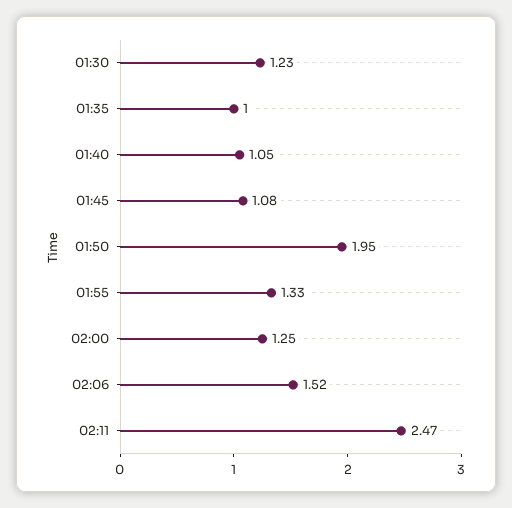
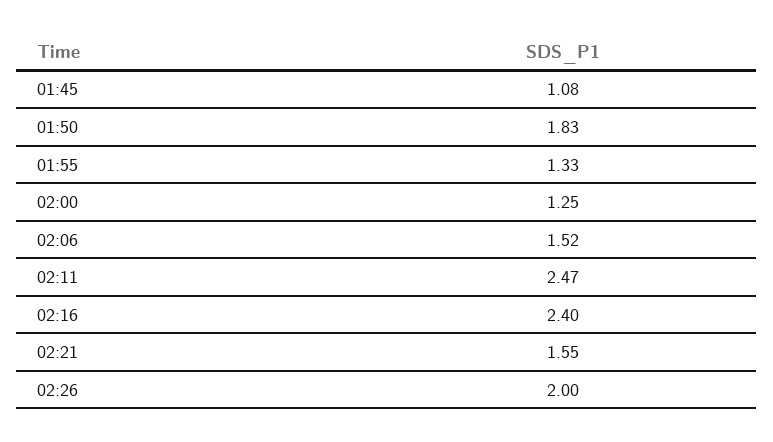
01:30: 1.23 -> none
01:35: 1 -> none
01:40: 1.05 -> none
01:50: 1.95 -> 1.83
02:16: none -> 2.4
02:21: none -> 1.55
02:26: none -> 2

